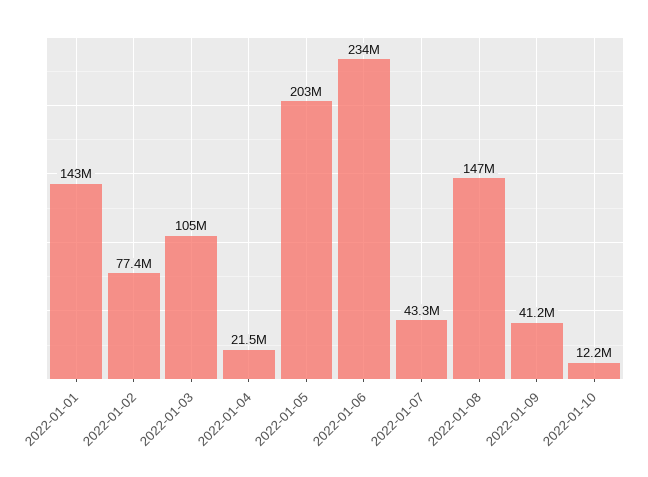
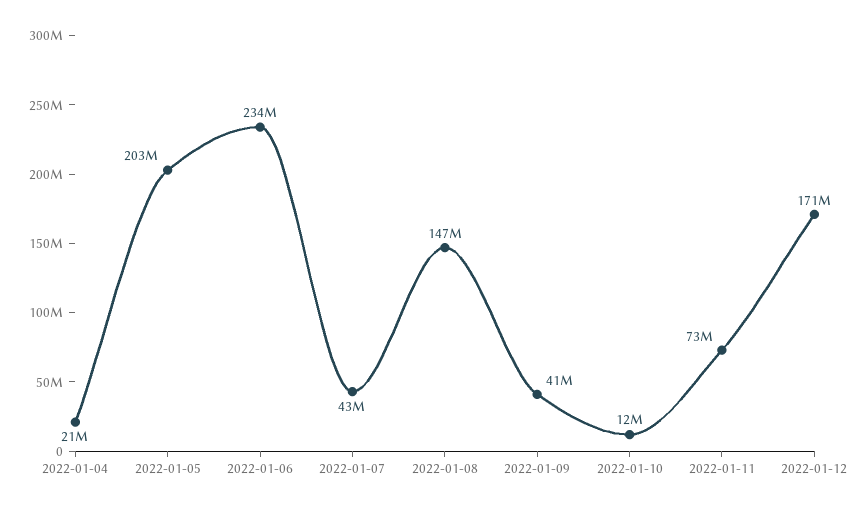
2022-01-01: 143000000 -> none
2022-01-02: 77400000 -> none
2022-01-03: 105000000 -> none
2022-01-11: none -> 73000000
2022-01-12: none -> 171000000

